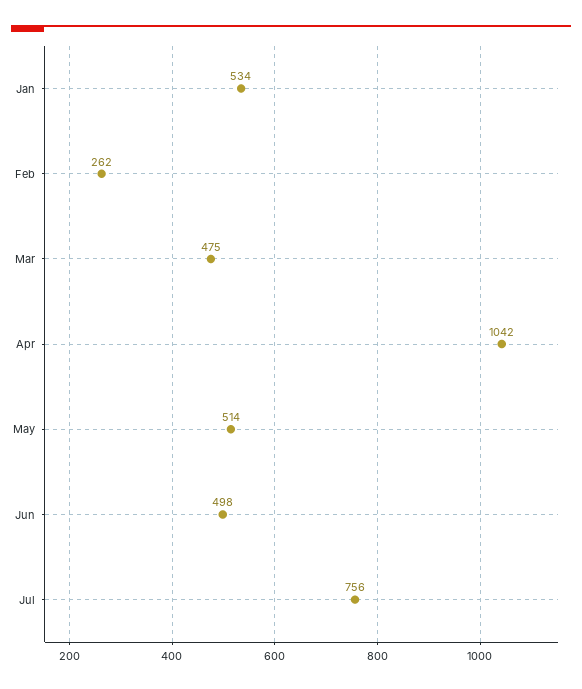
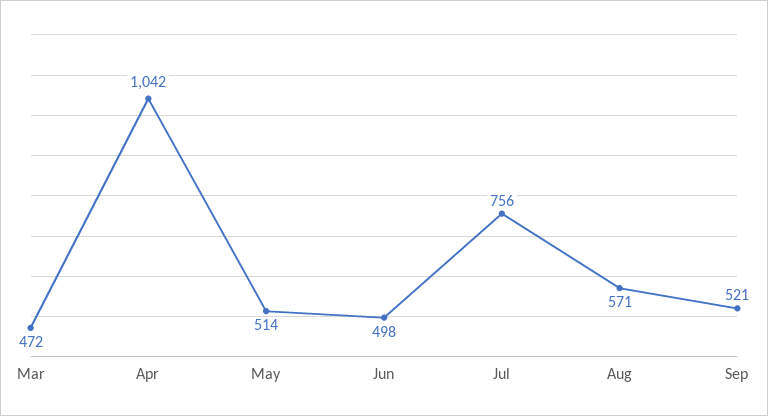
Jan: 534 -> none
Feb: 262 -> none
Mar: 475 -> 472
Aug: none -> 571
Sep: none -> 521

